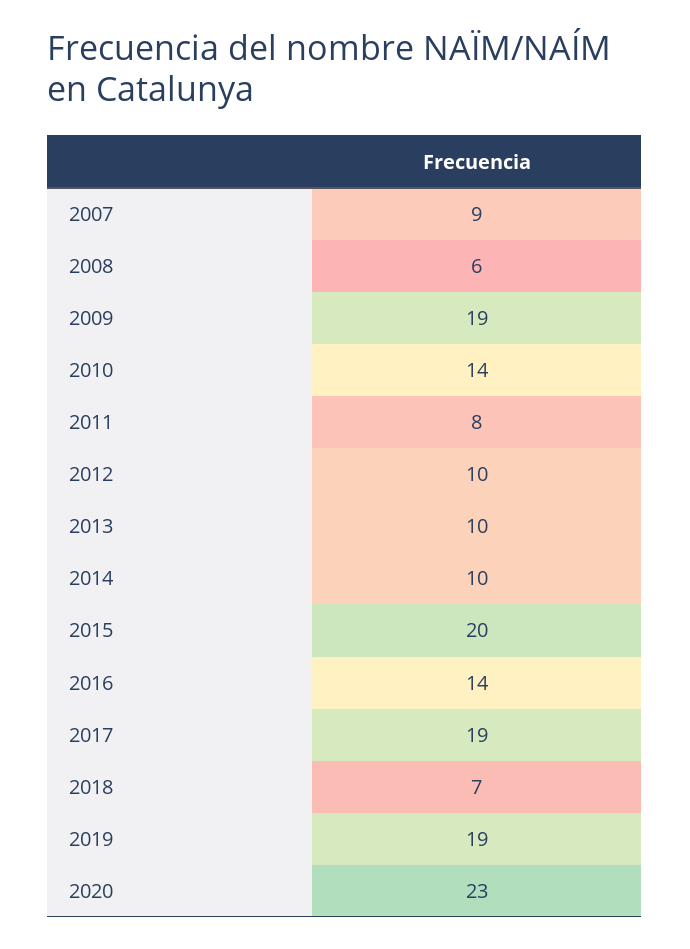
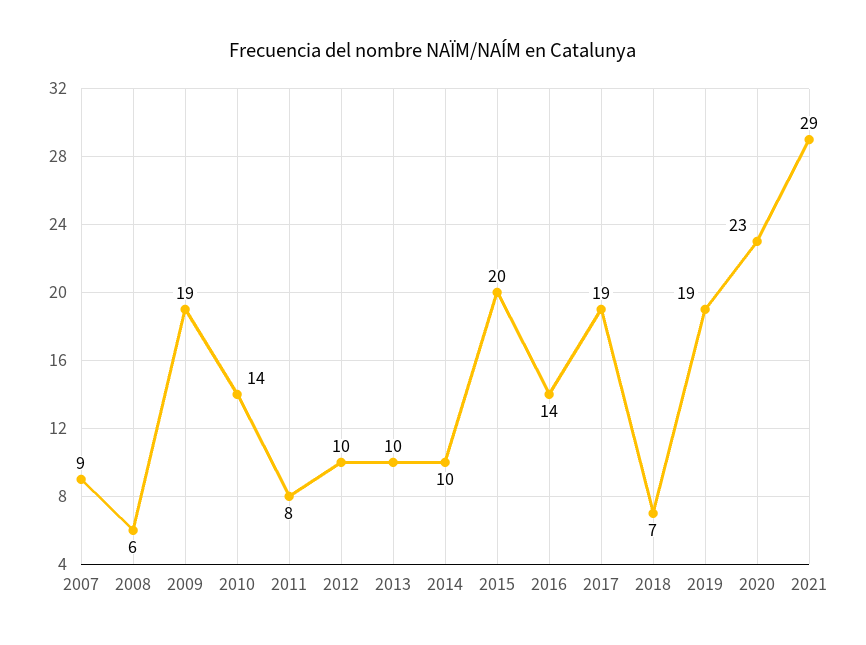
2021: none -> 29

